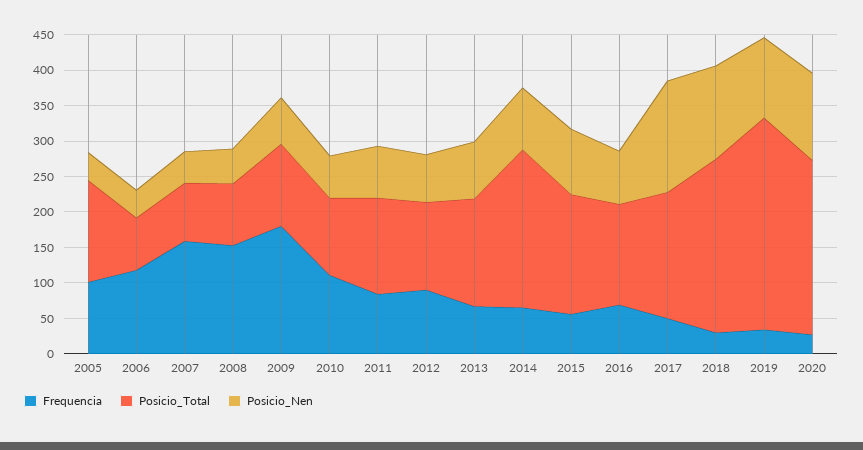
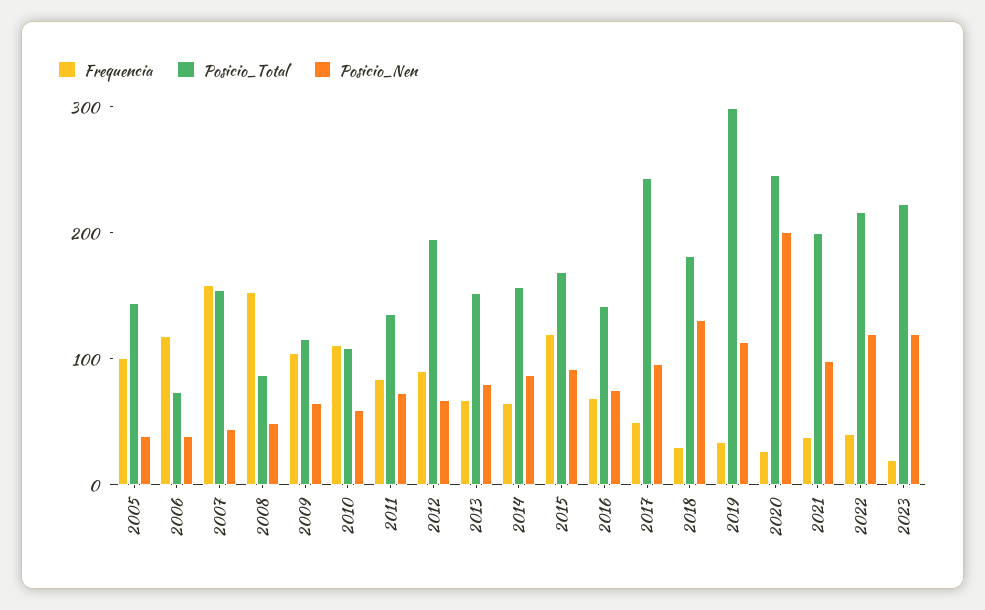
Posicio_Total, 2007: 75 -> 160
Frequencia, 2009: 175 -> 100
Posicio_Total, 2012: 125 -> 200
Posicio_Total, 2014: 225 -> 160
Frequencia, 2015: 50 -> 120
Posicio_Total, 2017: 175 -> 240
Posicio_Nen, 2017: 150 -> 100
Posicio_Total, 2018: 250 -> 180
Posicio_Nen, 2020: 125 -> 200
Frequencia, 2021: none -> 40
Posicio_Total, 2021: none -> 200
Posicio_Nen, 2021: none -> 100
Frequencia, 2022: none -> 40
Posicio_Total, 2022: none -> 220
Posicio_Nen, 2022: none -> 120
Frequencia, 2023: none -> 20
Posicio_Total, 2023: none -> 220
Posicio_Nen, 2023: none -> 120

